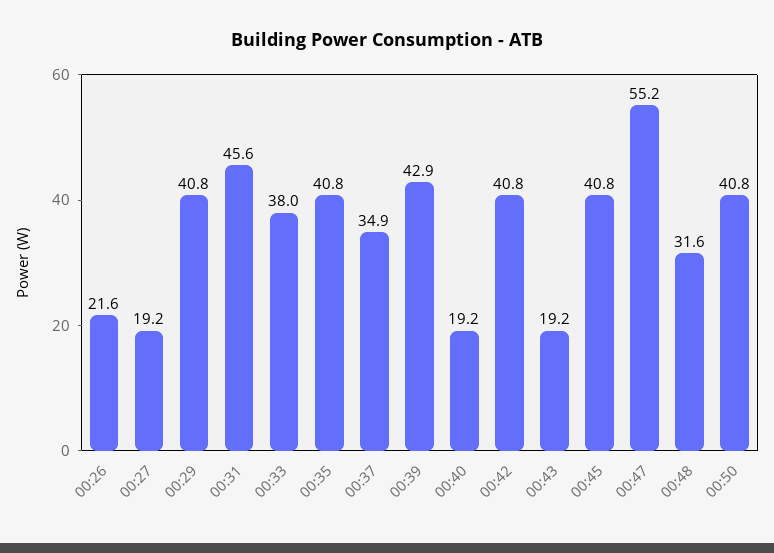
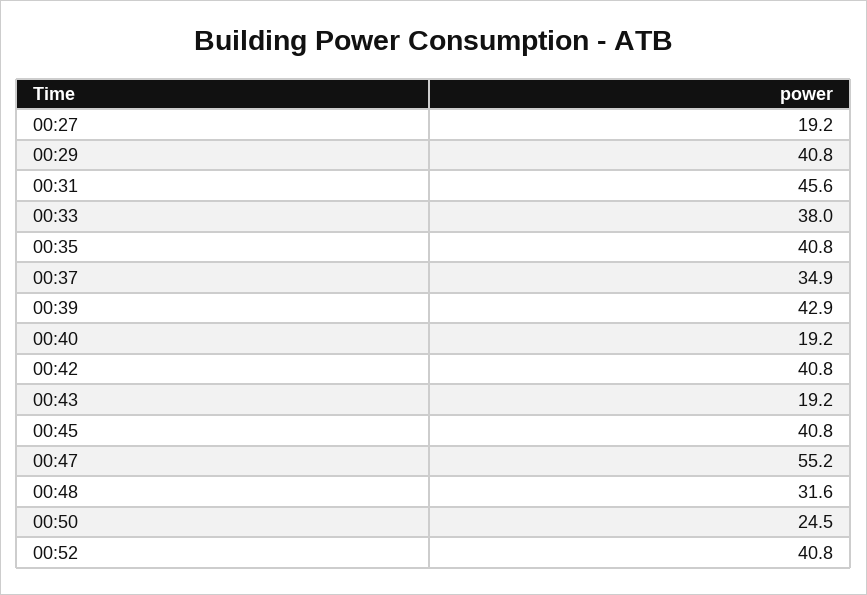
00:26: 21.6 -> none
00:50: 40.8 -> 24.5
00:52: none -> 40.8

